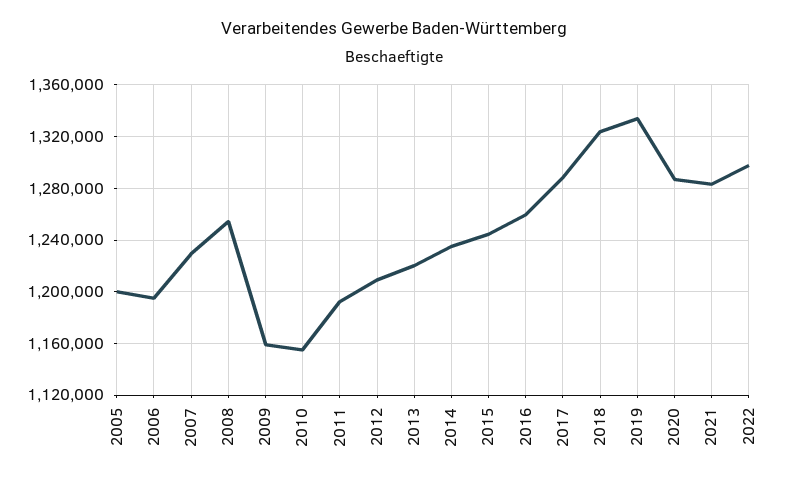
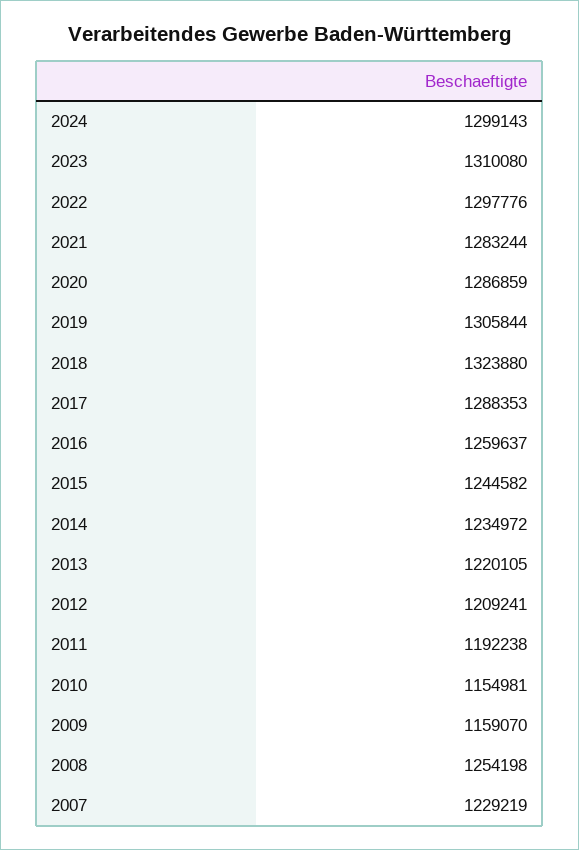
2005: 1200000 -> none
2006: 1195000 -> none
2019: 1335000 -> 1305844
2024: none -> 1299143
2023: none -> 1310080

